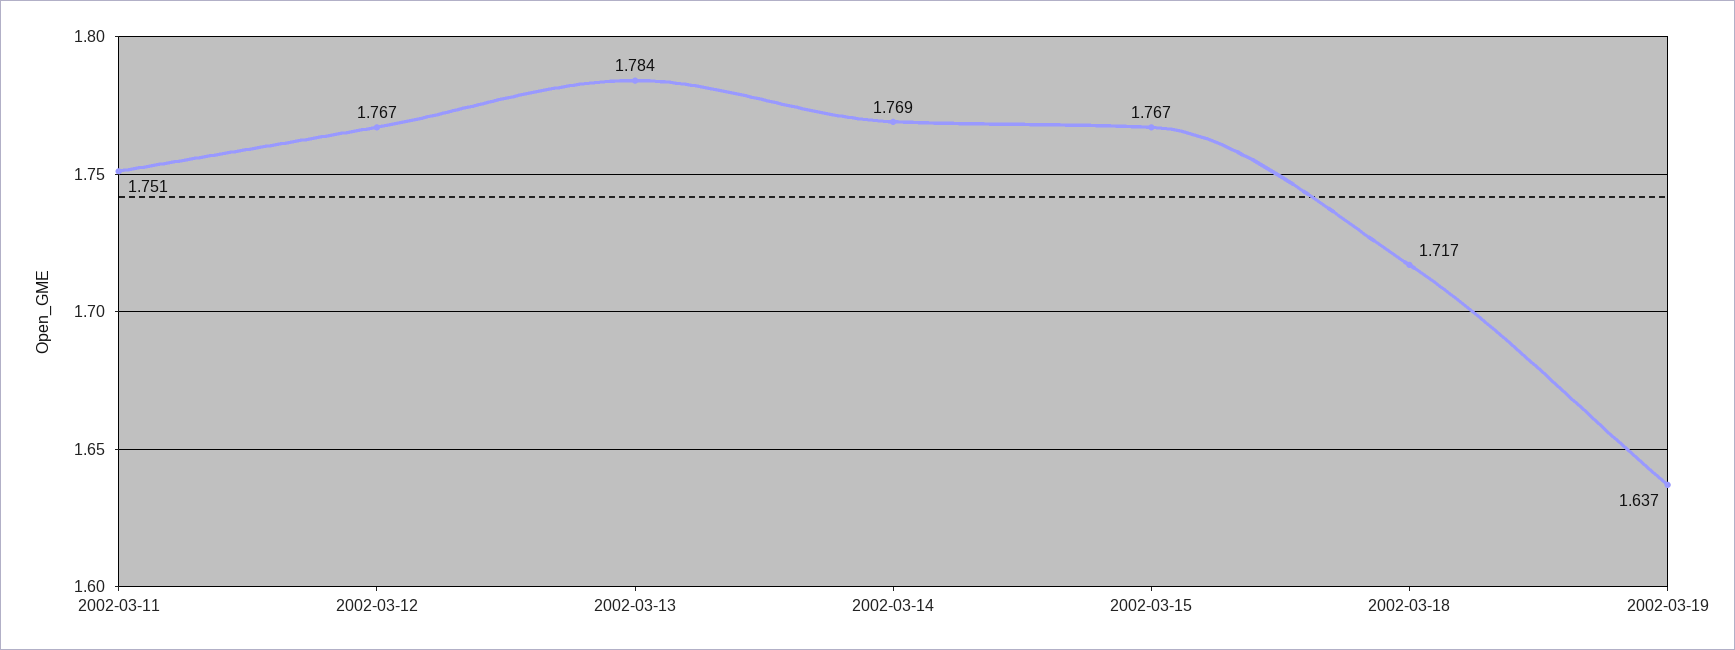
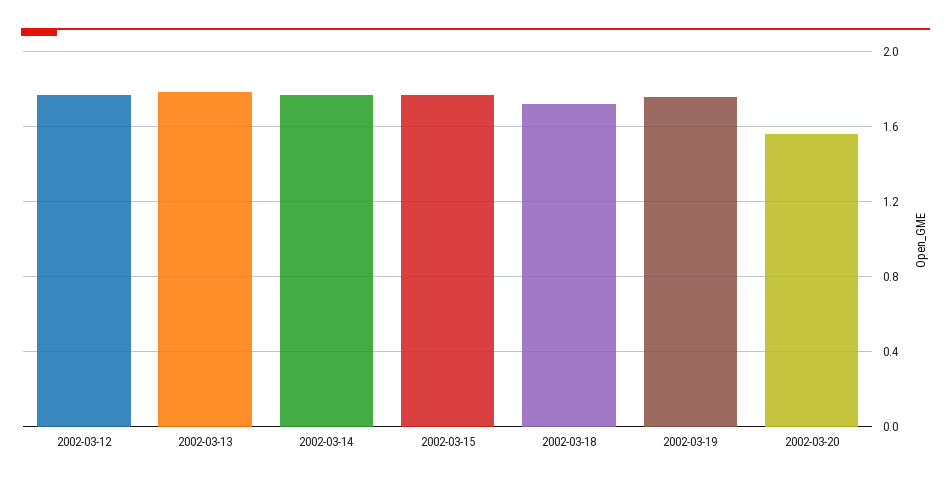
2002-03-11: 1.751 -> none
2002-03-19: 1.637 -> 1.75
2002-03-20: none -> 1.55

